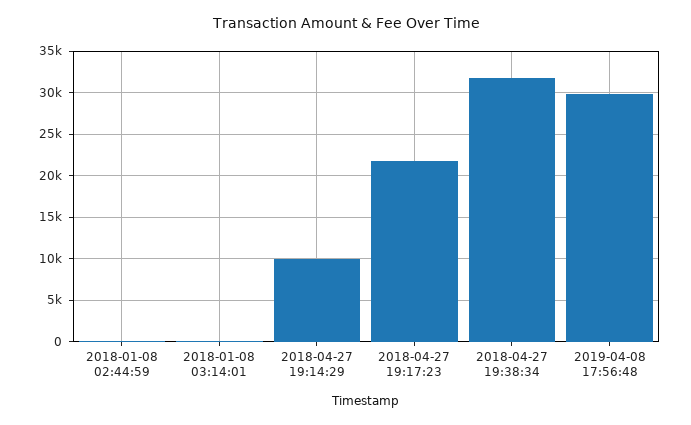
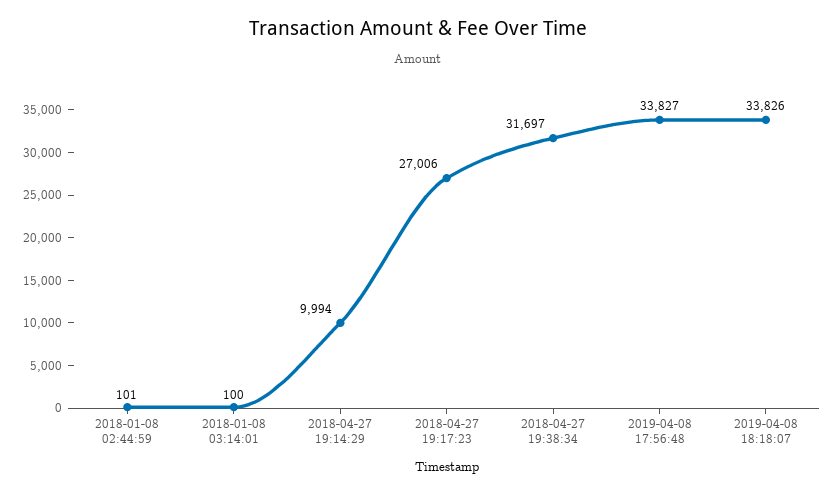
2018-04-27 19:17:23: 22000 -> 27006
2019-04-08 17:56:48: 30000 -> 33827
2019-04-08 18:18:07: none -> 33826

